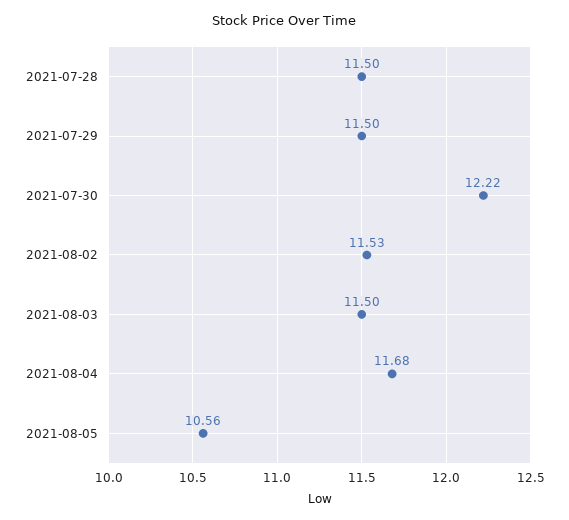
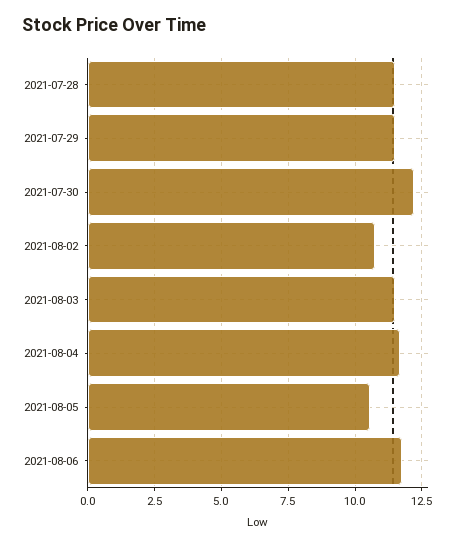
2021-08-02: 11.53 -> 10.75
2021-08-06: none -> 11.75

